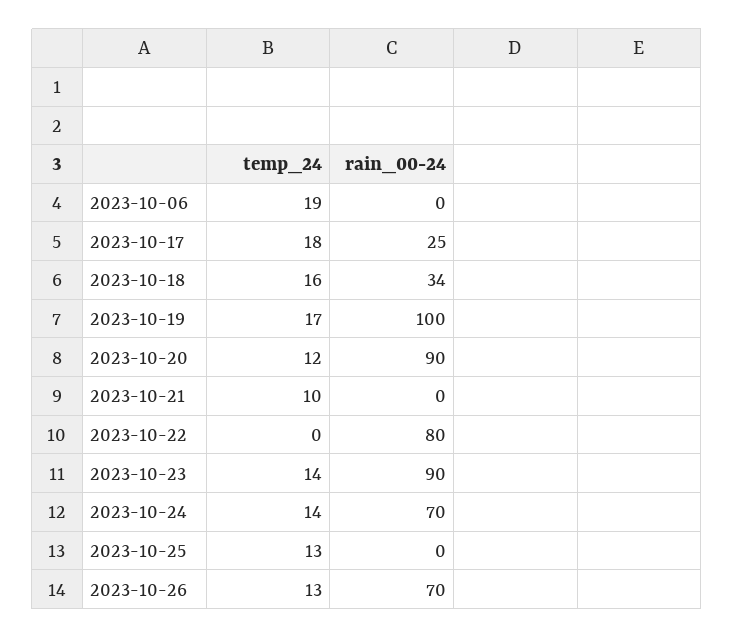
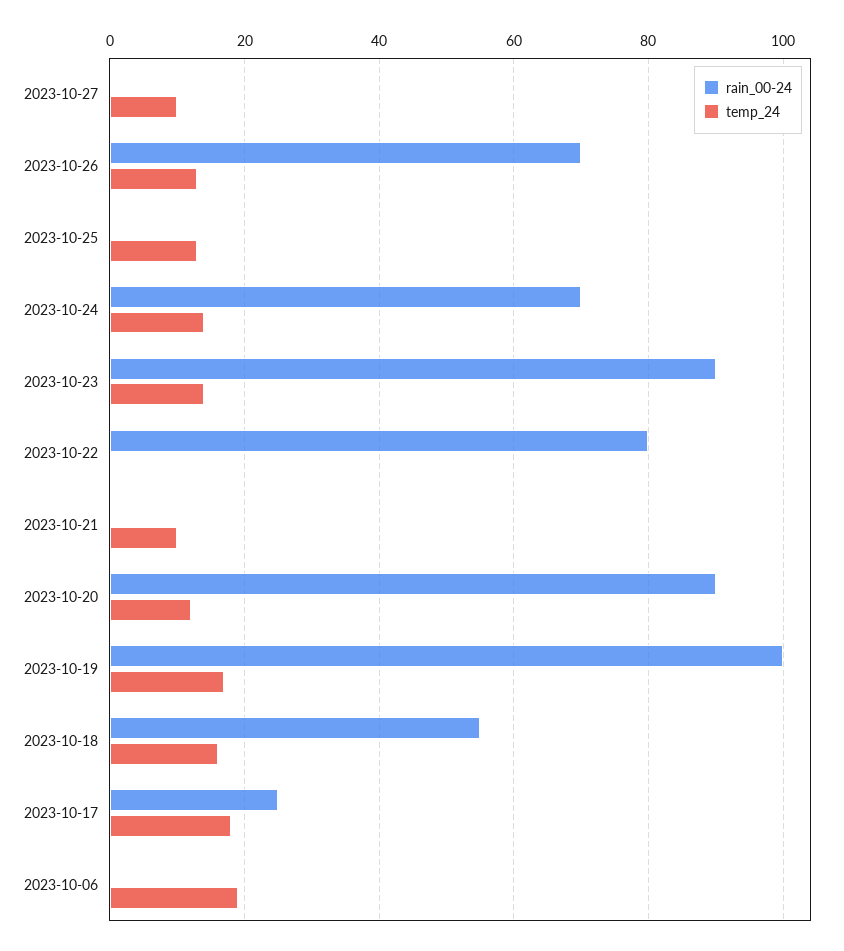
rain_00-24, 2023-10-18: 34 -> 55
rain_00-24, 2023-10-27: none -> 0
temp_24, 2023-10-27: none -> 10

